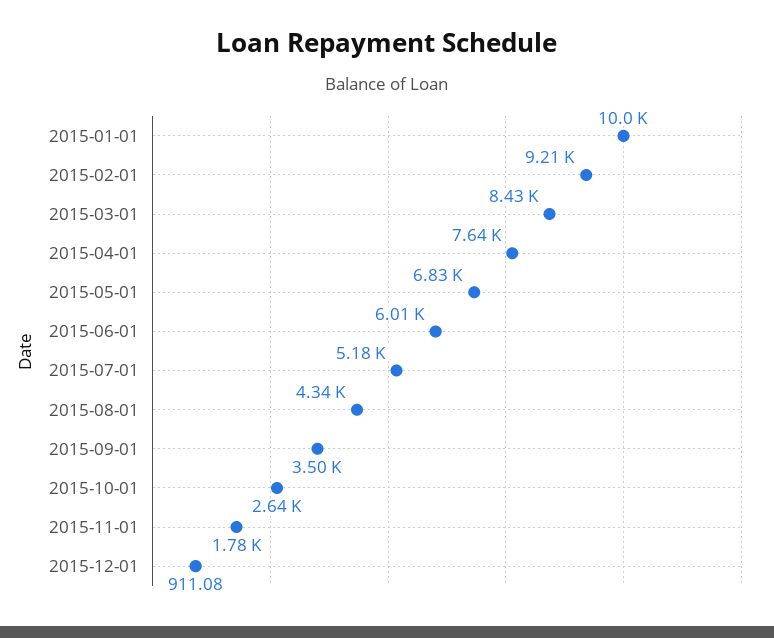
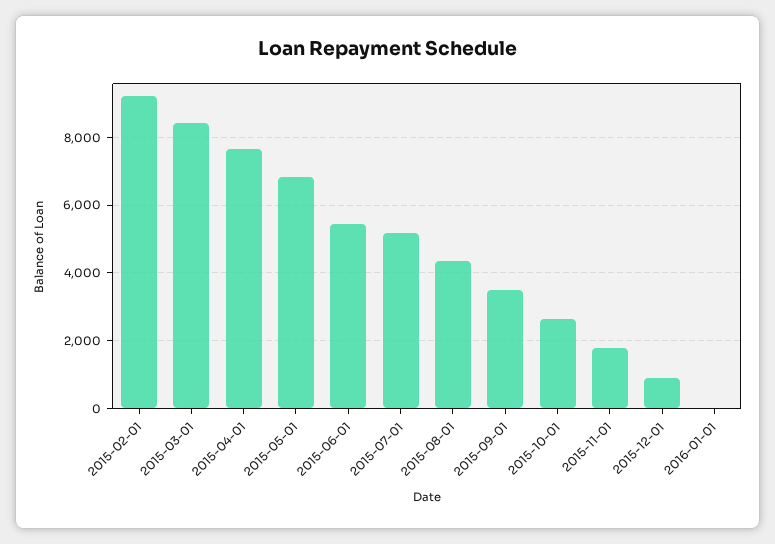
2015-01-01: 10000 -> none
2015-06-01: 6010 -> 5400
2016-01-01: none -> 0

